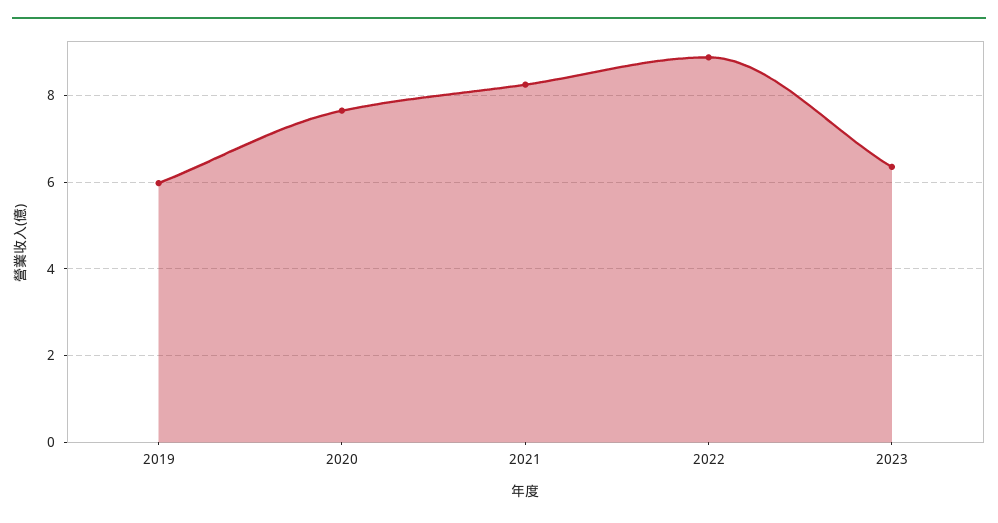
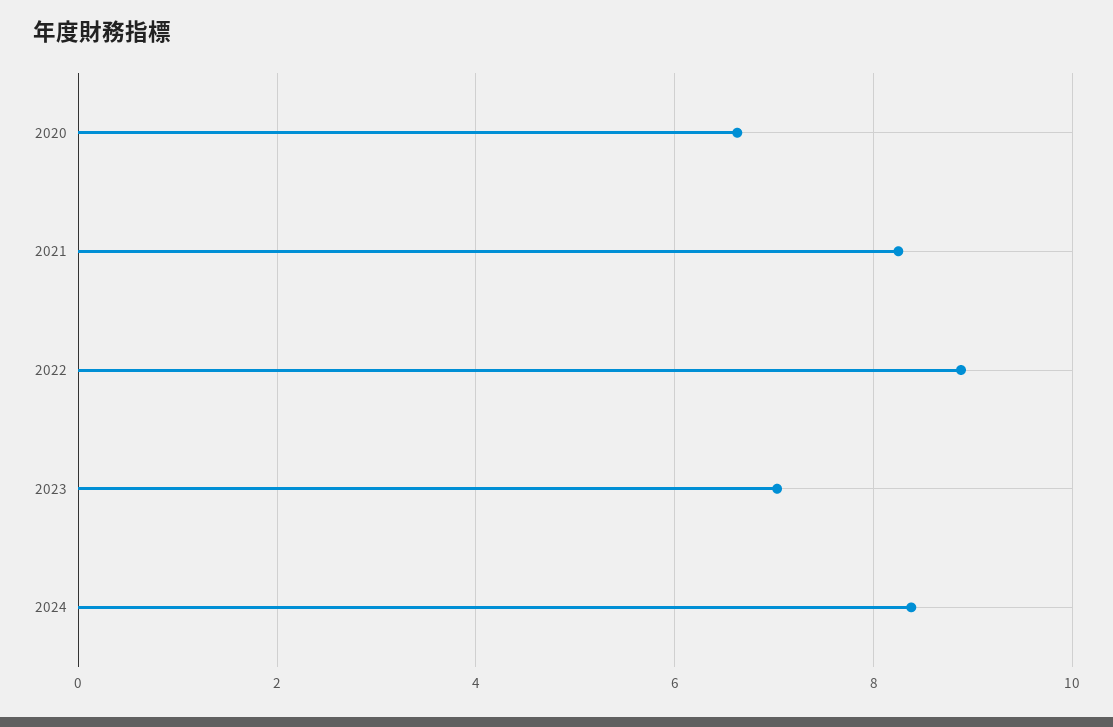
2019: 6 -> none
2020: 7.6 -> 6.6
2023: 6.4 -> 7
2024: none -> 8.4

